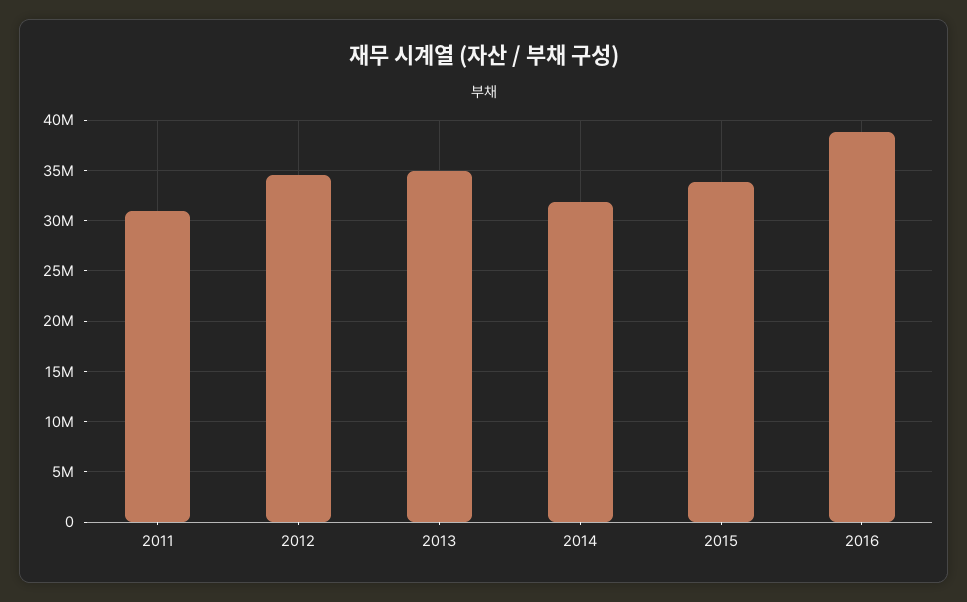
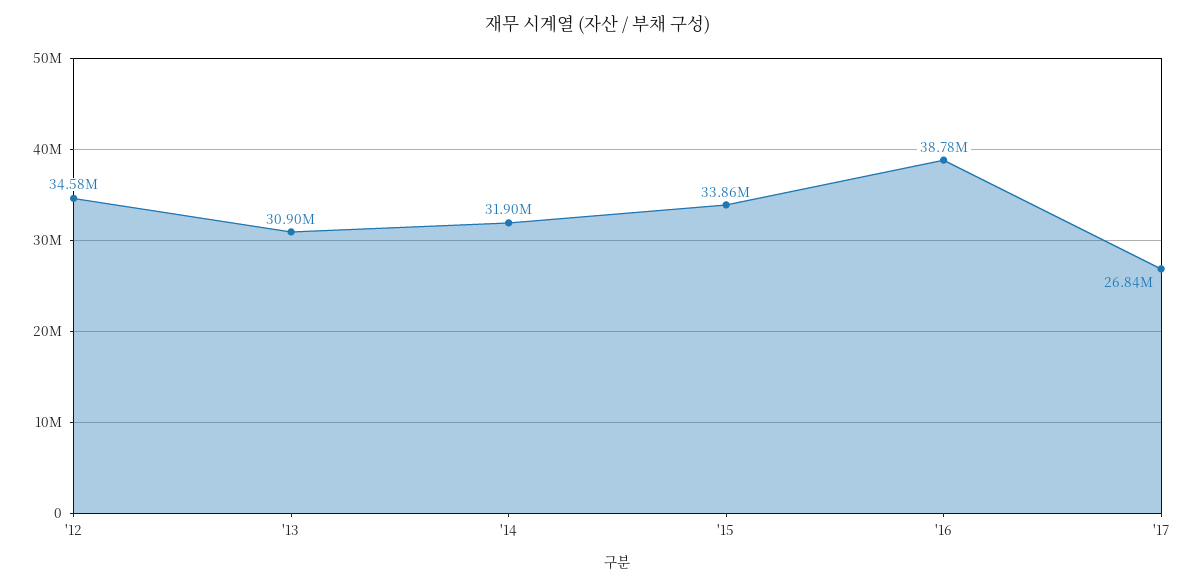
2011: 31000000 -> none
2013: 35000000 -> 30900000
'17: none -> 26840000

